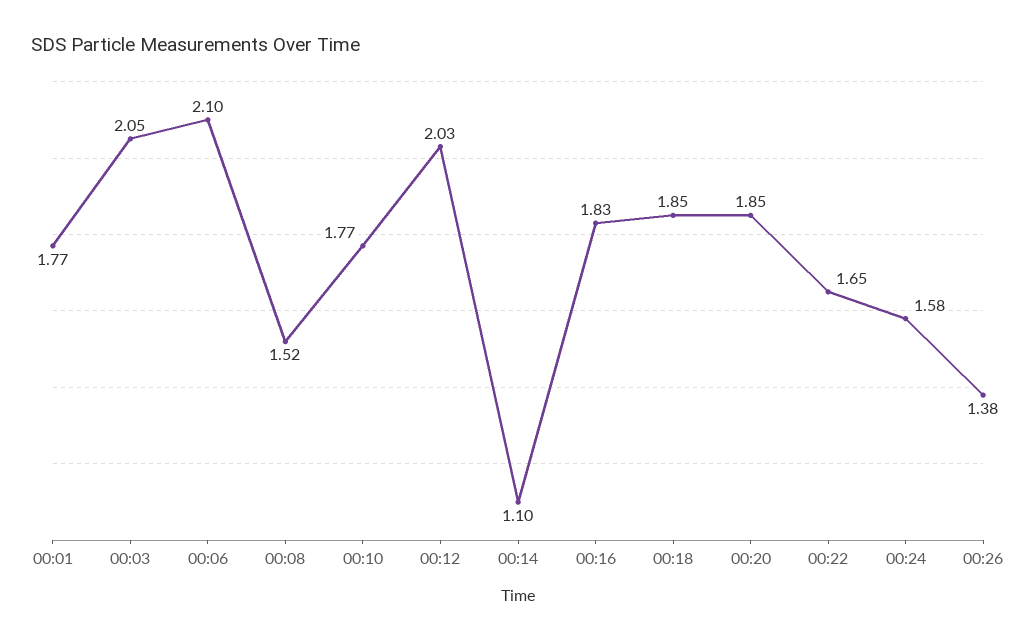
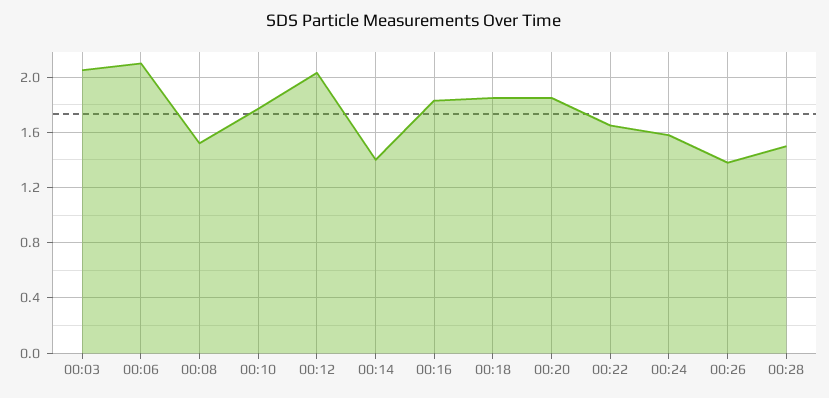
00:01: 1.77 -> none
00:14: 1.1 -> 1.4
00:28: none -> 1.5

